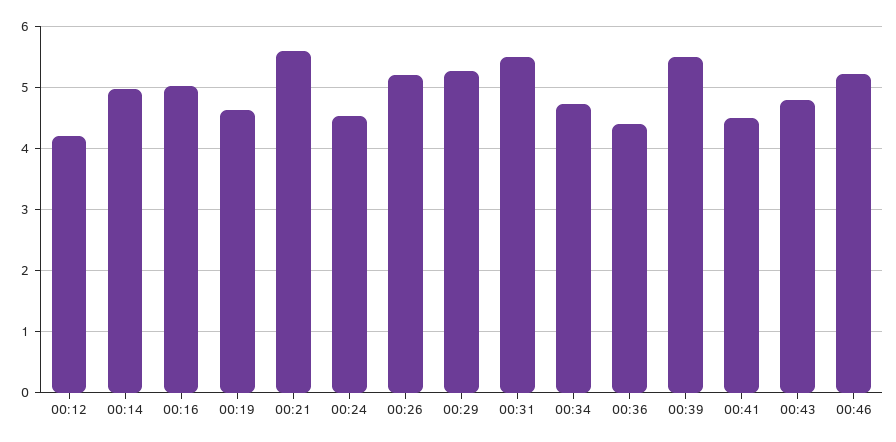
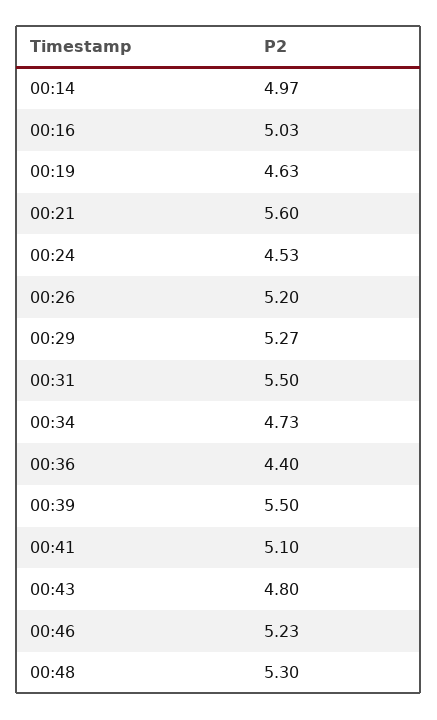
00:12: 4.2 -> none
00:41: 4.5 -> 5.1
00:48: none -> 5.3

